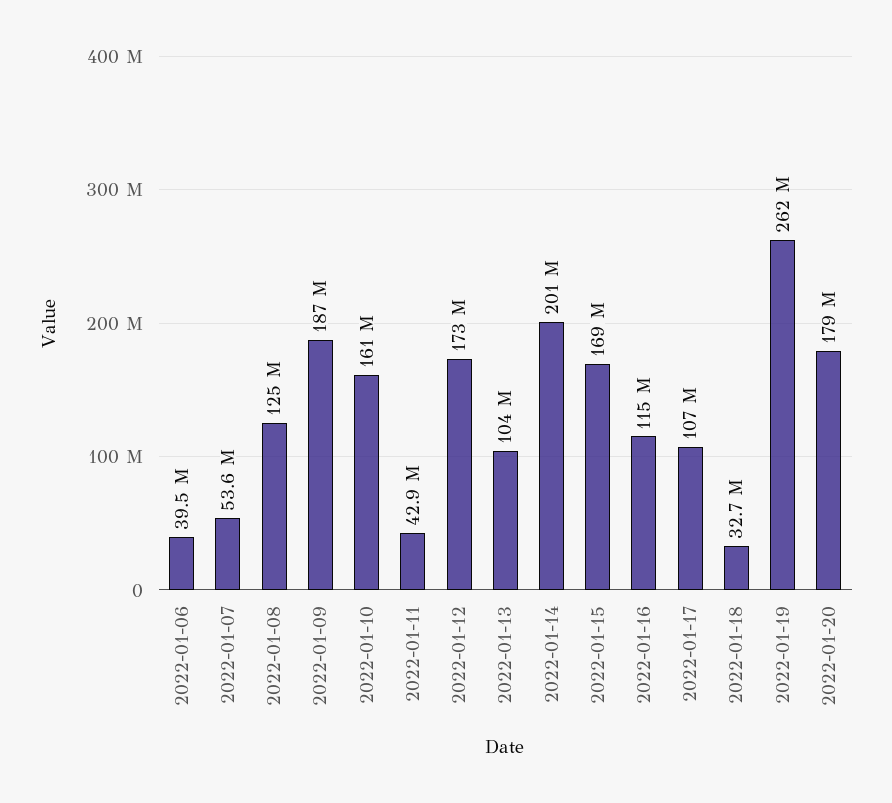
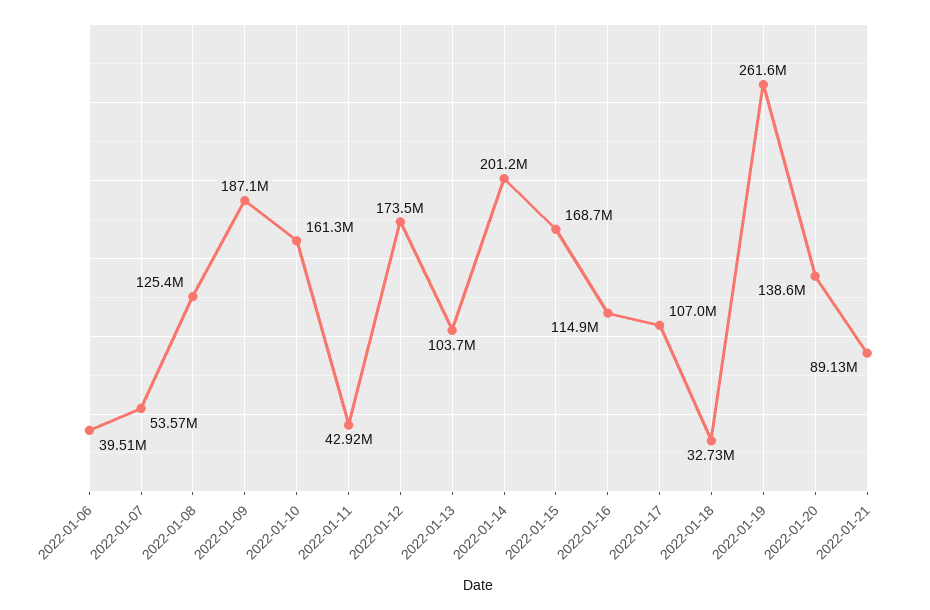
2022-01-20: 179000000 -> 138600000
2022-01-21: none -> 89130000

